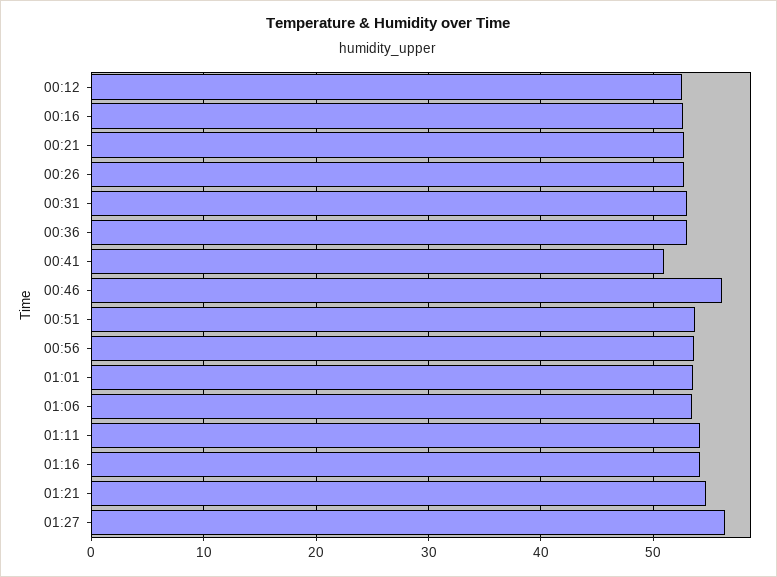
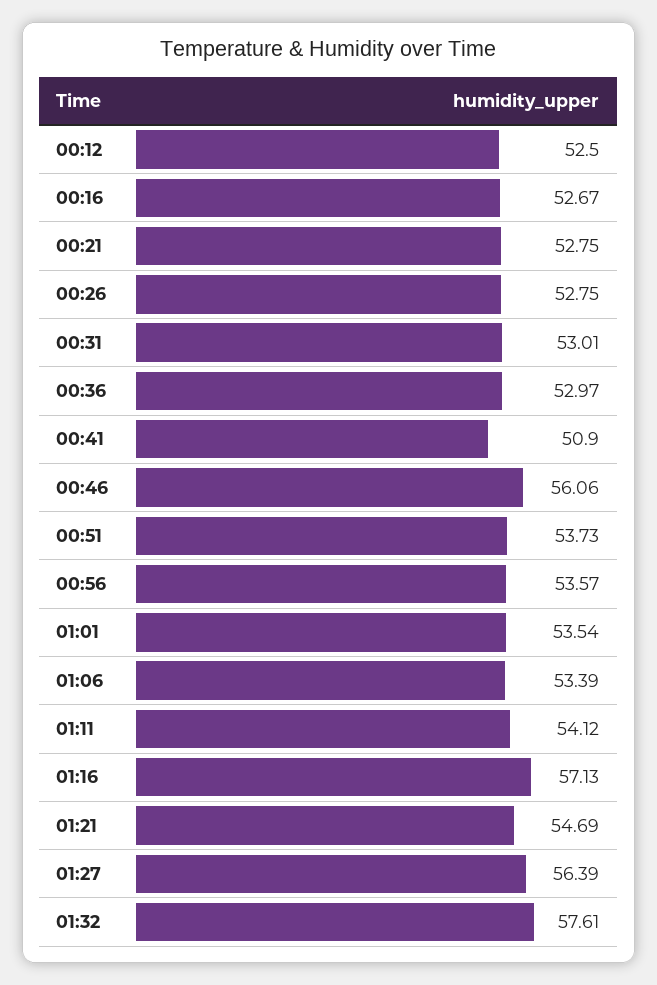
01:16: 54 -> 57.13
01:32: none -> 57.61

